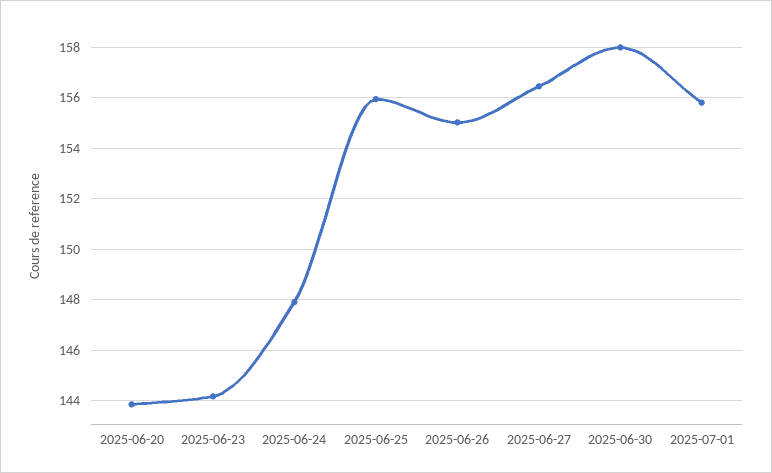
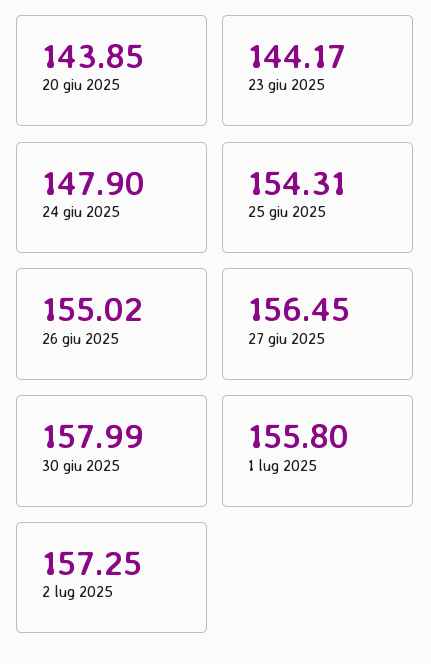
2025-06-25: 156 -> 154.31
2 lug 2025: none -> 157.25

